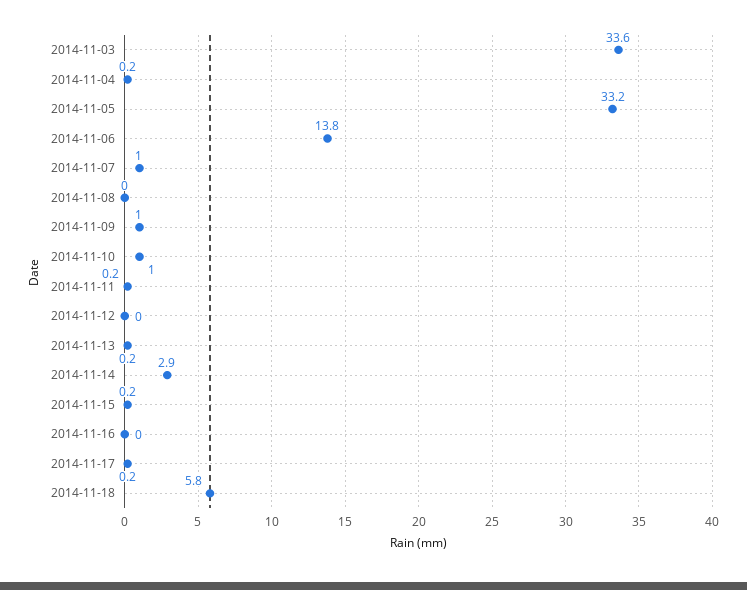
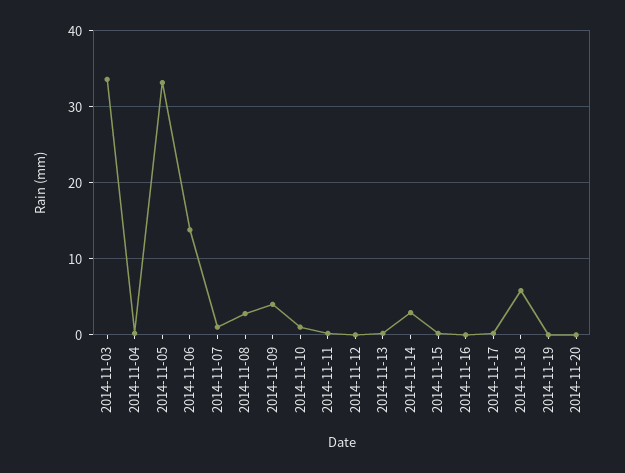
2014-11-08: 0 -> 3
2014-11-09: 1 -> 4
2014-11-19: none -> 0
2014-11-20: none -> 0

